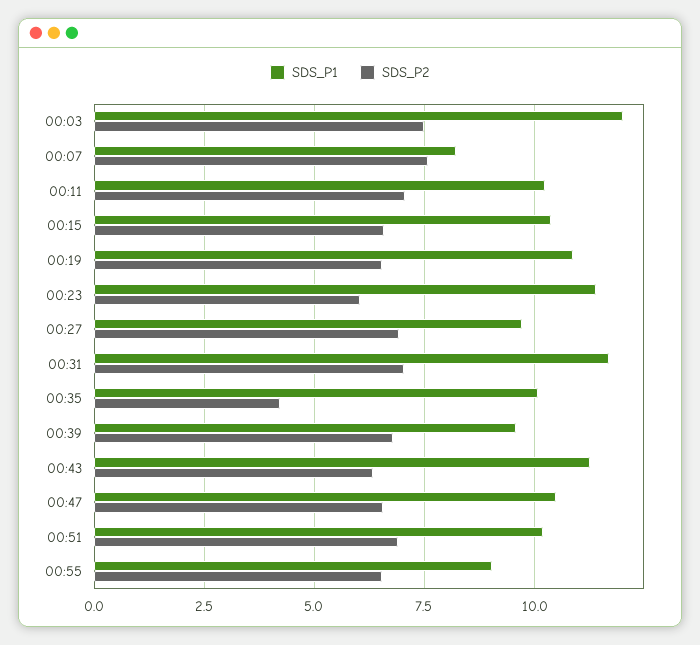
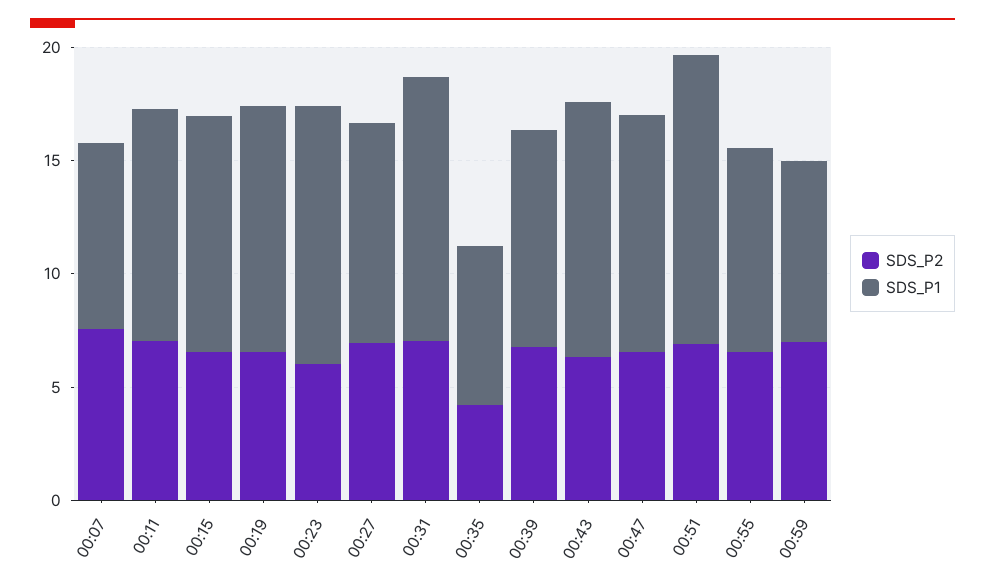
SDS_P1, 00:03: 12 -> none
SDS_P2, 00:03: 7.5 -> none
SDS_P1, 00:35: 10 -> 7
SDS_P1, 00:51: 10.25 -> 13
SDS_P2, 00:59: none -> 7
SDS_P1, 00:59: none -> 8

